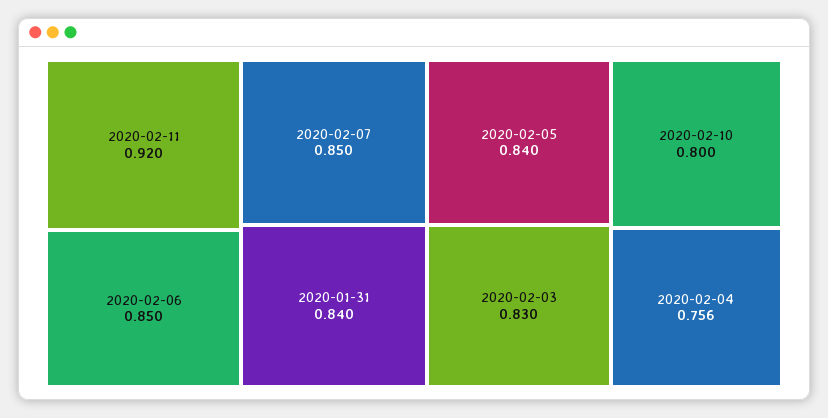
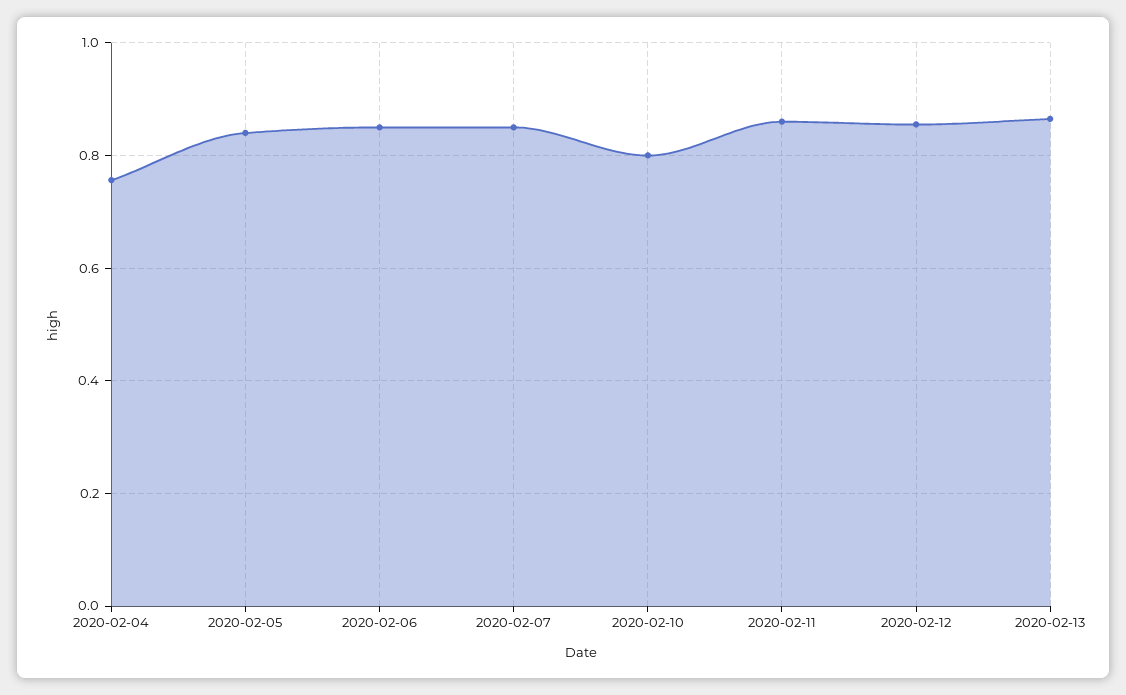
2020-02-11: 0.92 -> 0.86
2020-01-31: 0.84 -> none
2020-02-03: 0.83 -> none
2020-02-12: none -> 0.86
2020-02-13: none -> 0.86

